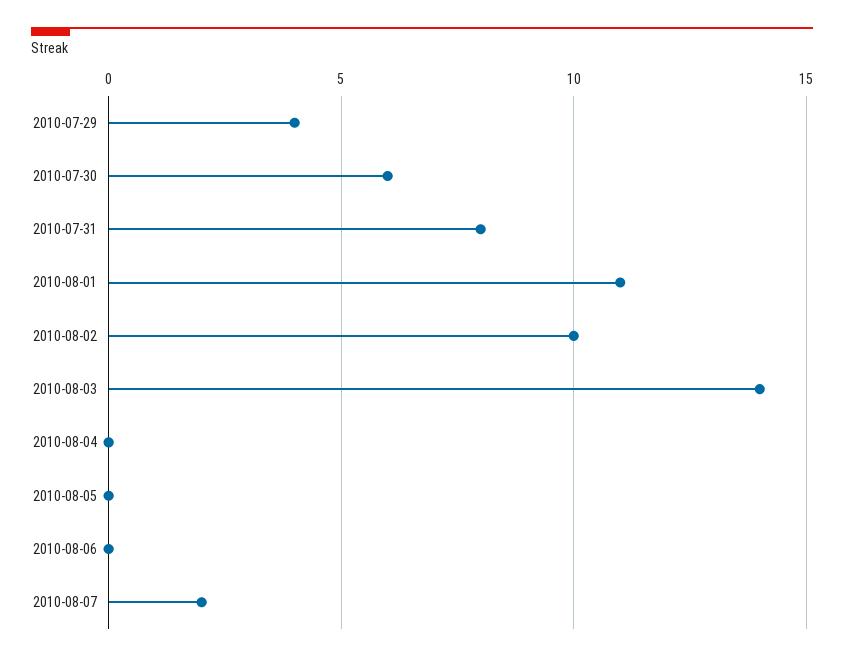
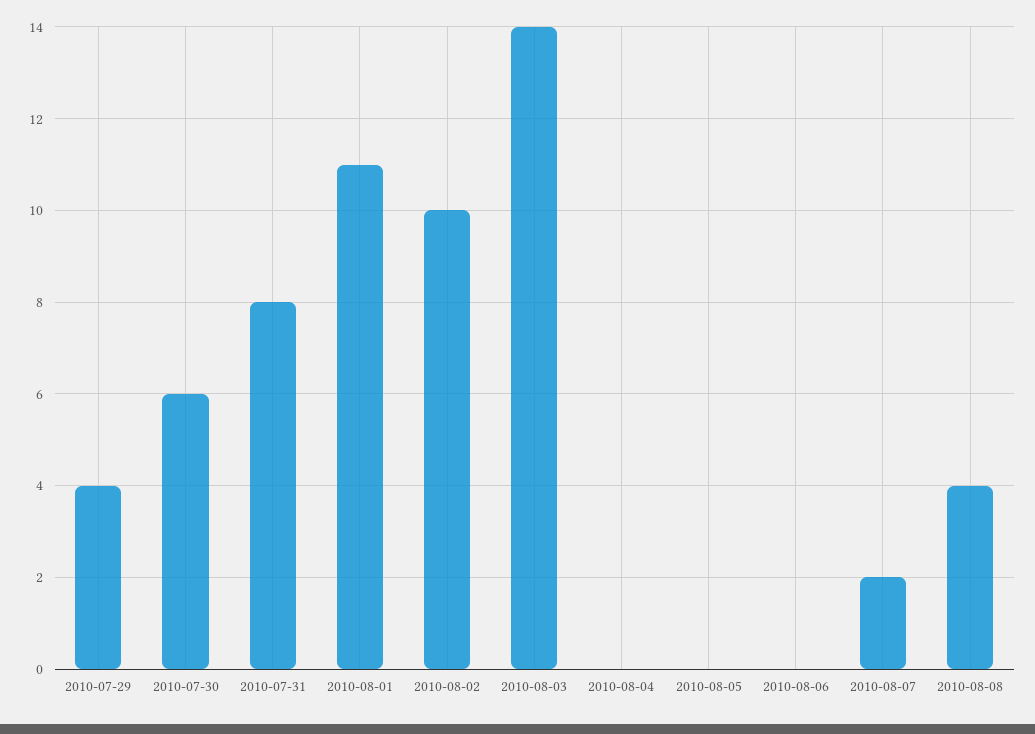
2010-08-08: none -> 4

